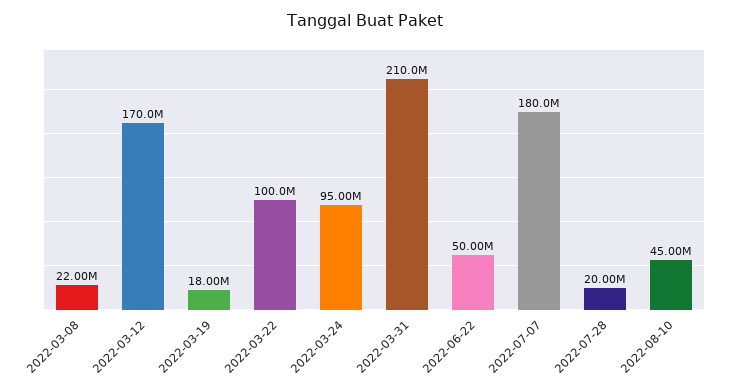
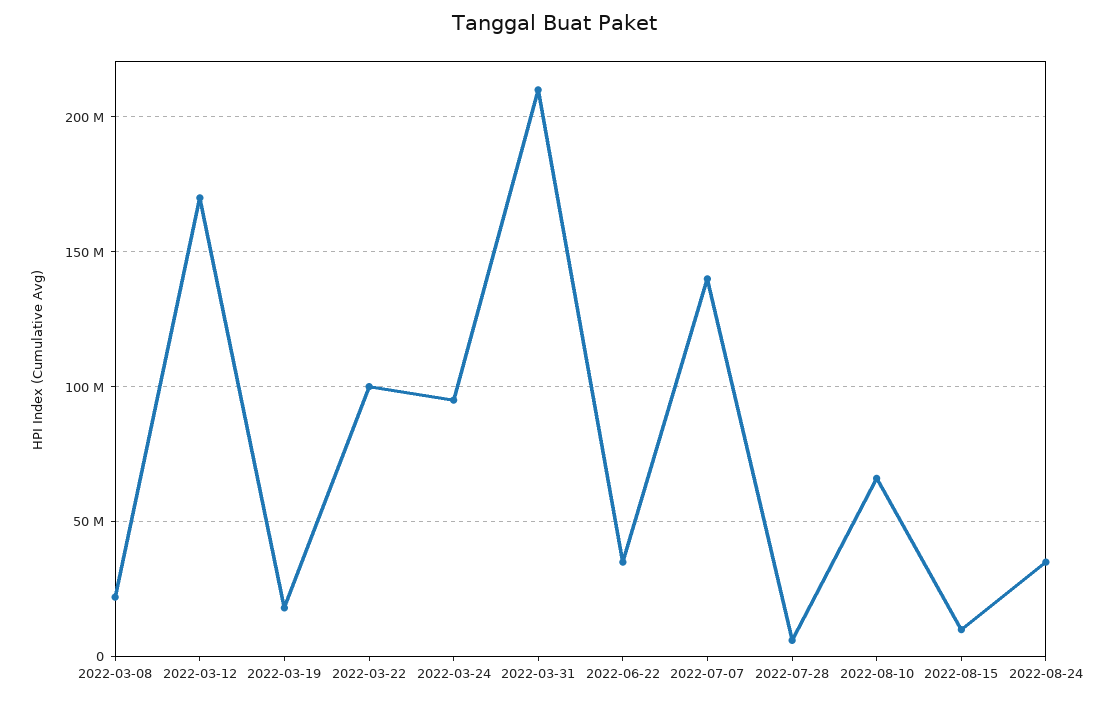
2022-06-22: 50000000 -> 35000000
2022-07-07: 180000000 -> 140000000
2022-07-28: 20000000 -> 5000000
2022-08-10: 45000000 -> 65000000
2022-08-15: none -> 10000000
2022-08-24: none -> 35000000

